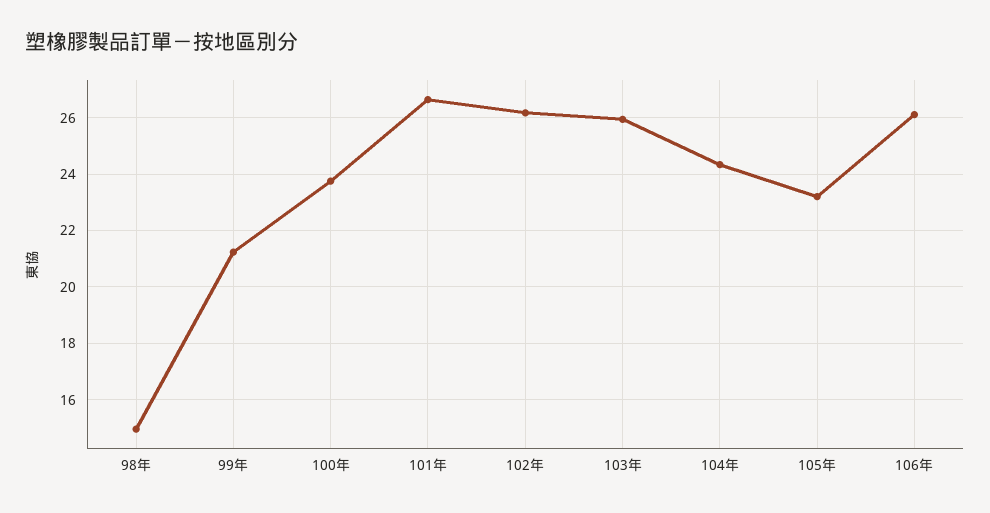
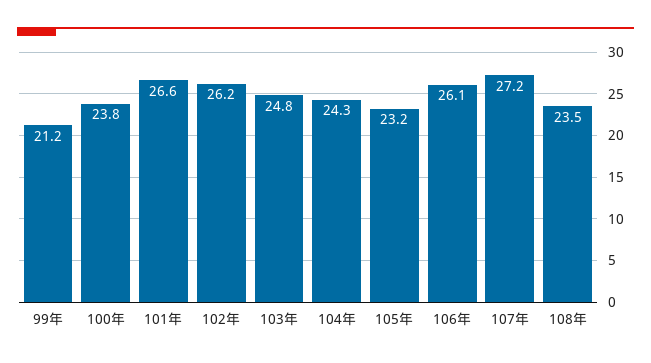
98年: 15 -> none
103年: 26 -> 24.8
107年: none -> 27.2
108年: none -> 23.5

